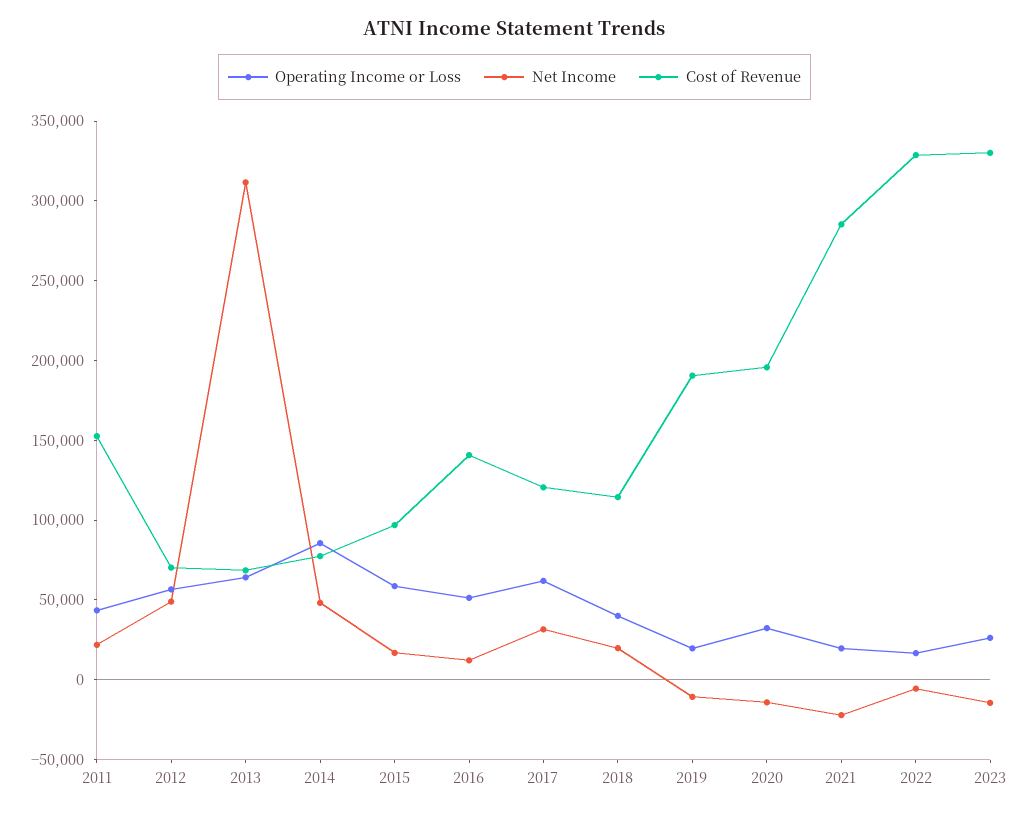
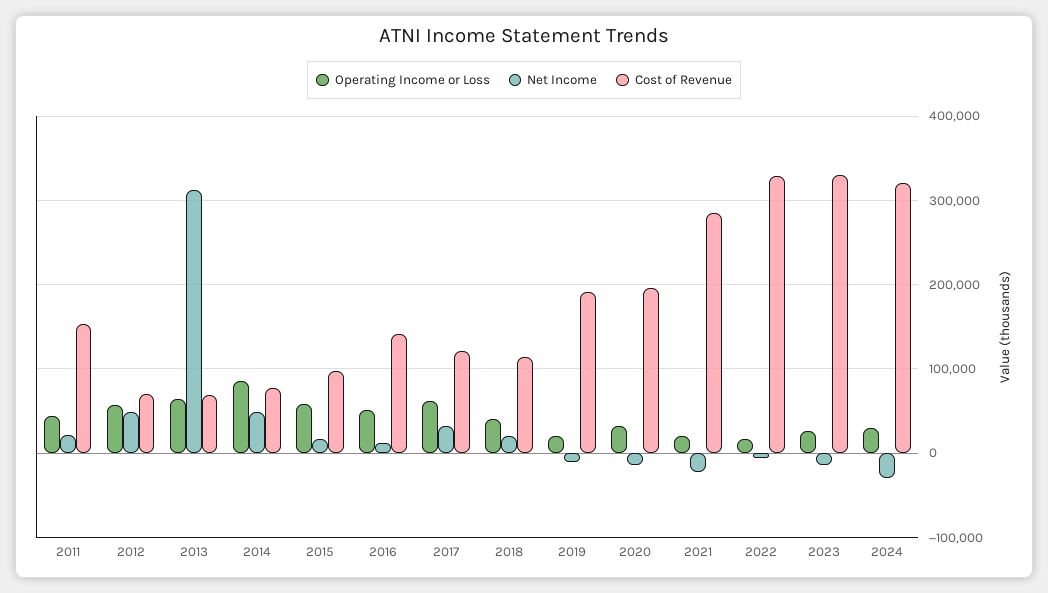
Operating Income or Loss, 2024: none -> 30000
Net Income, 2024: none -> -30000
Cost of Revenue, 2024: none -> 320000

